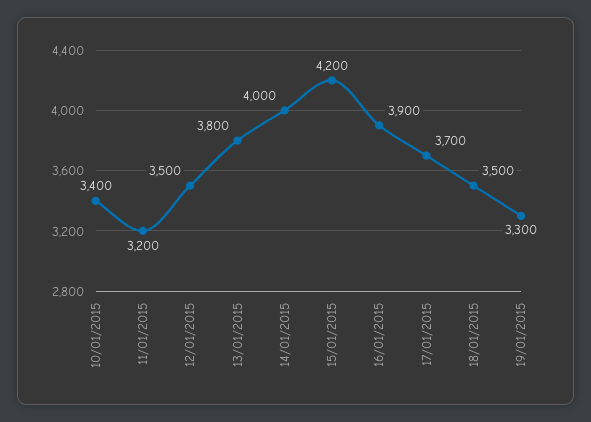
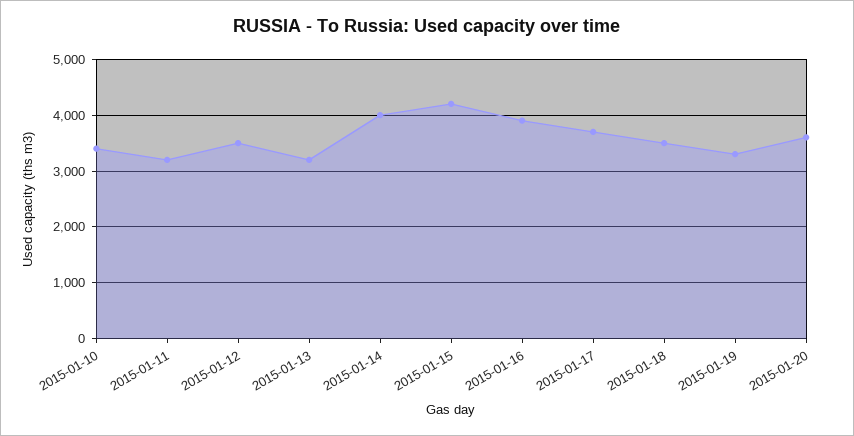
13/01/2015: 3800 -> 3200
2015-01-20: none -> 3600

